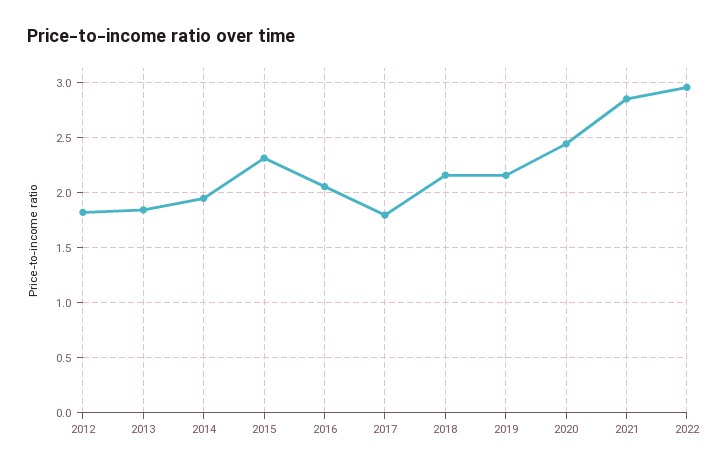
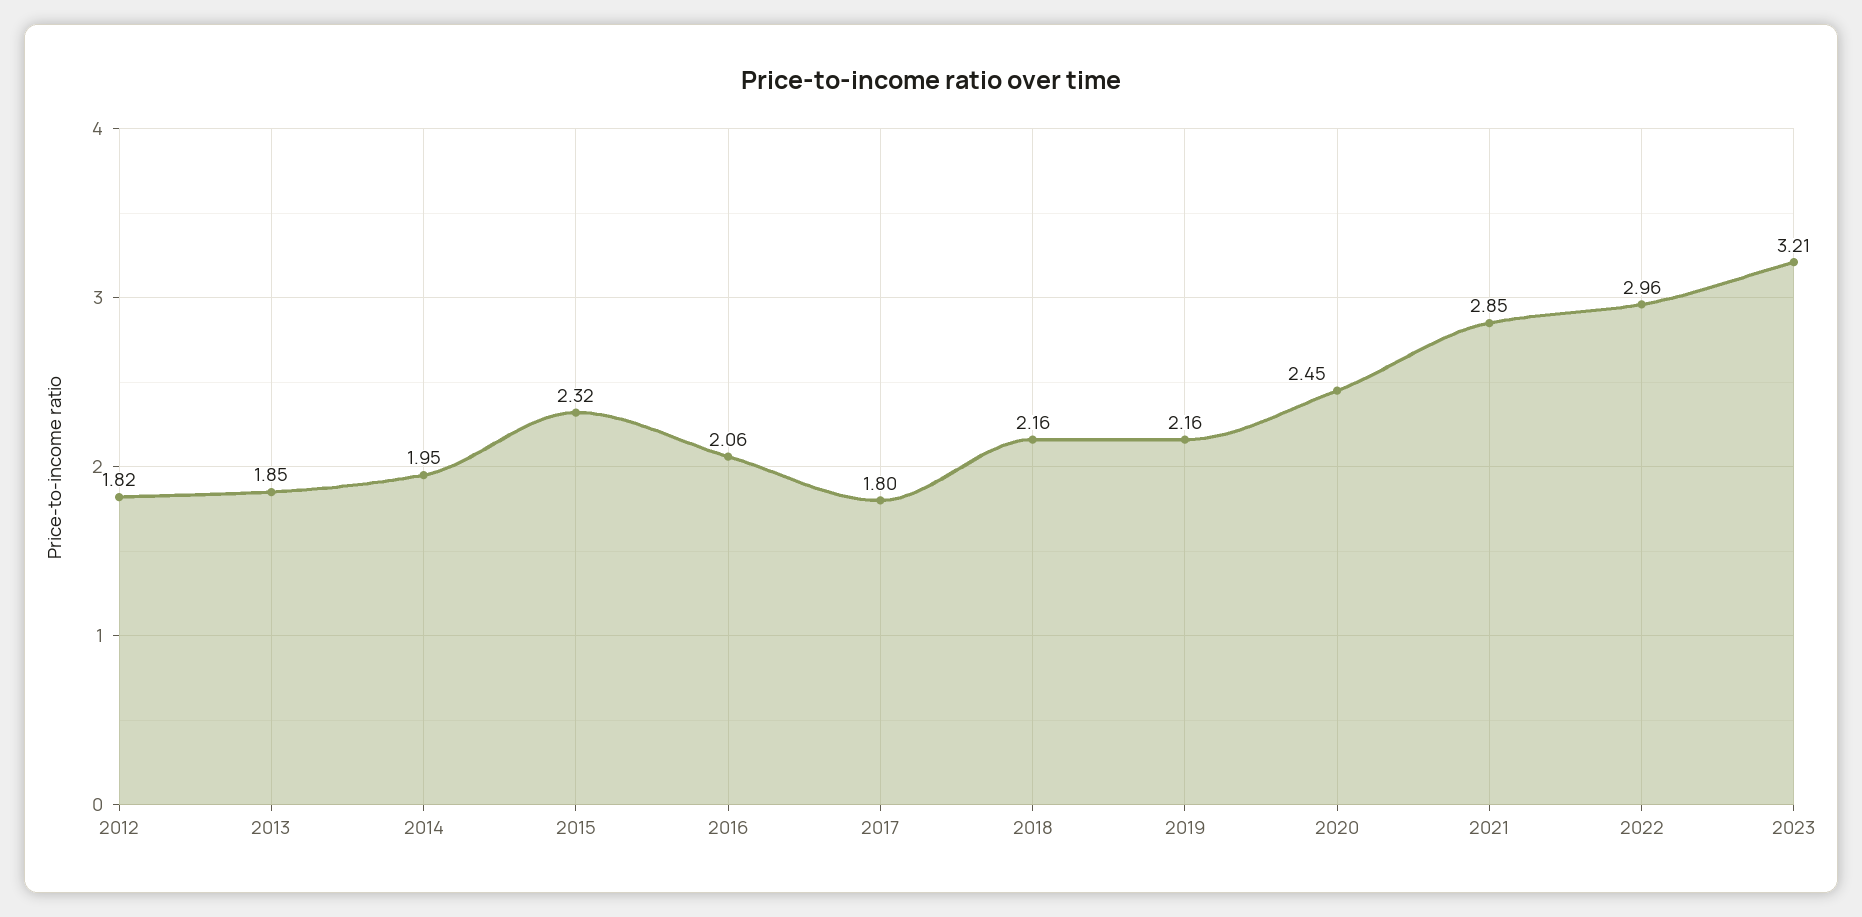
2023: none -> 3.21

